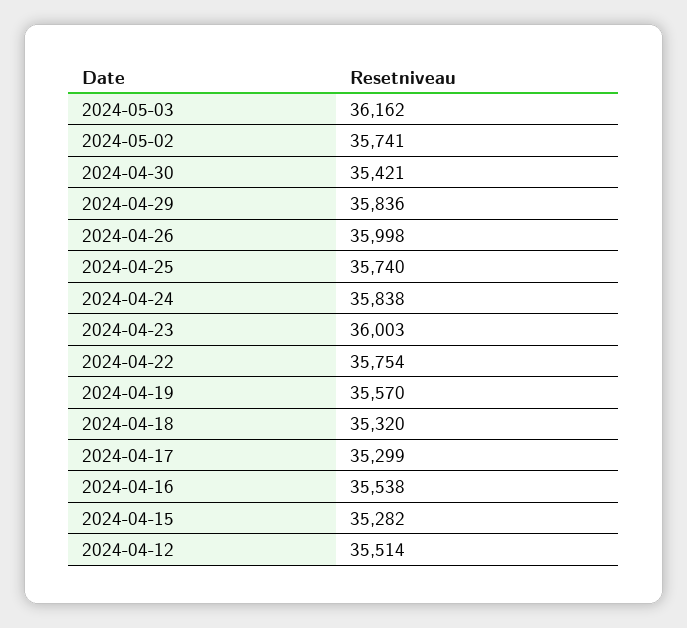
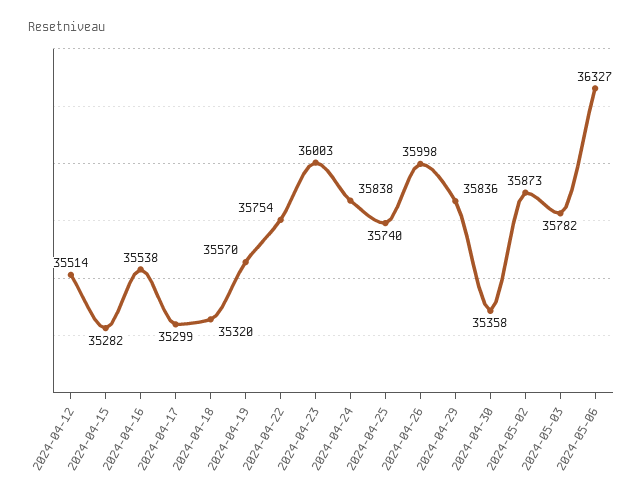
2024-05-03: 36162 -> 35782
2024-05-02: 35741 -> 35873
2024-04-30: 35421 -> 35358
2024-05-06: none -> 36327

